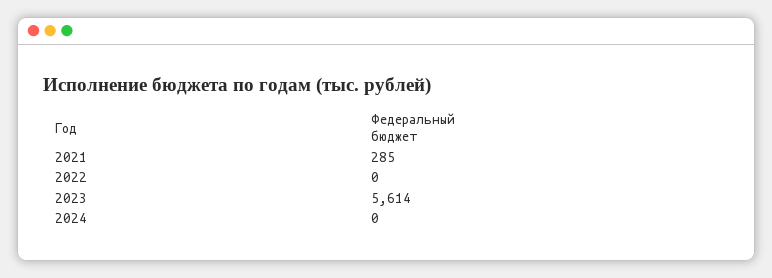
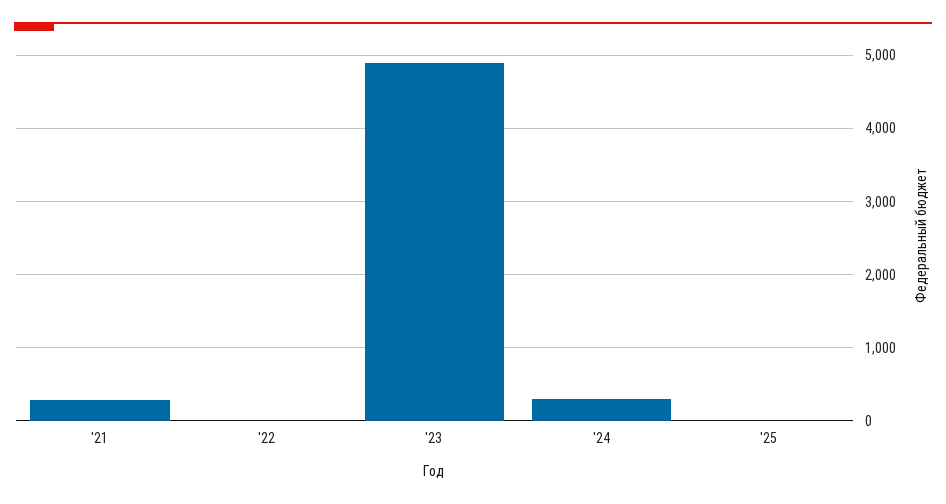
2023: 5614 -> 4900
2024: 0 -> 300
'25: none -> 0

